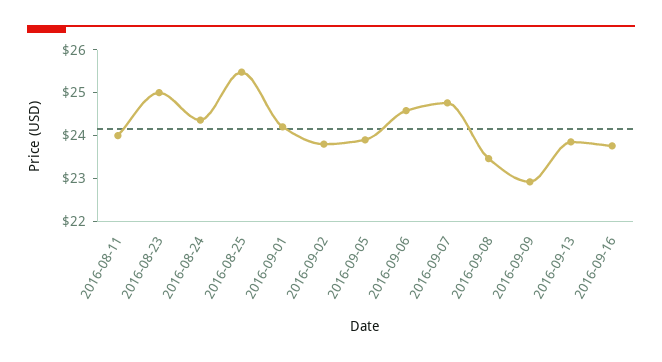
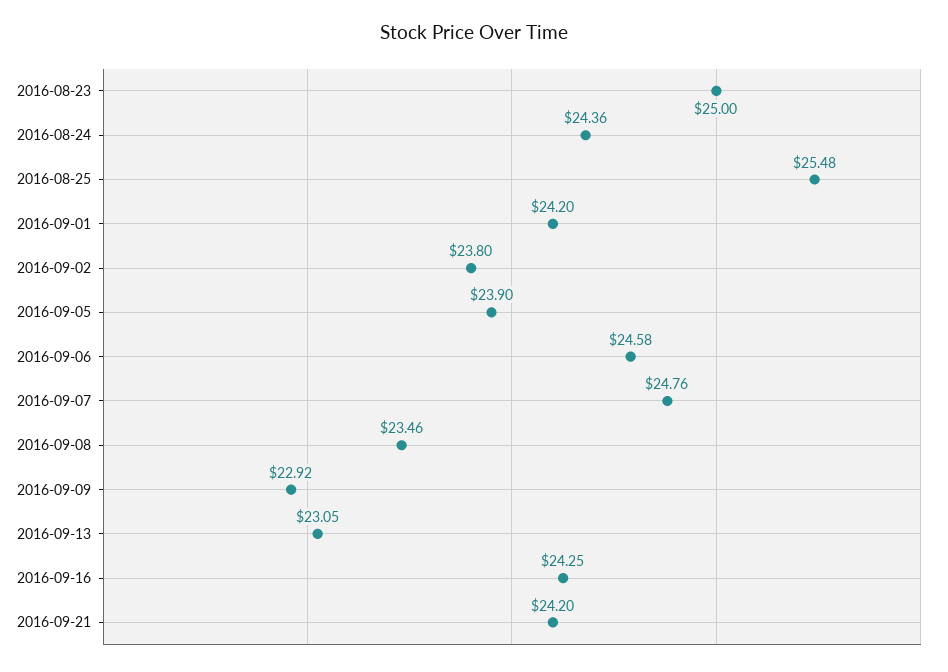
2016-08-11: 24 -> none
2016-09-13: 23.8 -> 23.05
2016-09-16: 23.8 -> 24.25
2016-09-21: none -> 24.2

